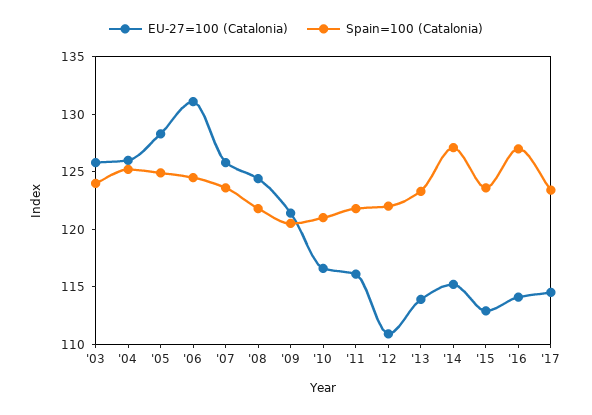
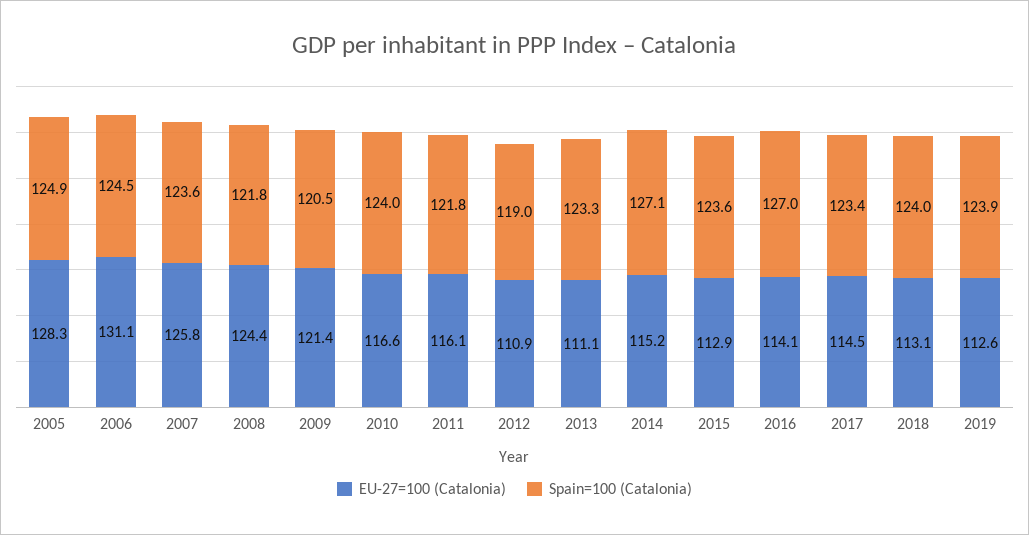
EU-27=100 (Catalonia), '03: 126 -> none
Spain=100 (Catalonia), '03: 124 -> none
EU-27=100 (Catalonia), '04: 126 -> none
Spain=100 (Catalonia), '04: 125 -> none
Spain=100 (Catalonia), '10: 121 -> 124
Spain=100 (Catalonia), '12: 122 -> 119
EU-27=100 (Catalonia), '13: 114 -> 111.1
EU-27=100 (Catalonia), 2018: none -> 113.1
Spain=100 (Catalonia), 2018: none -> 124
EU-27=100 (Catalonia), 2019: none -> 112.6
Spain=100 (Catalonia), 2019: none -> 123.9

